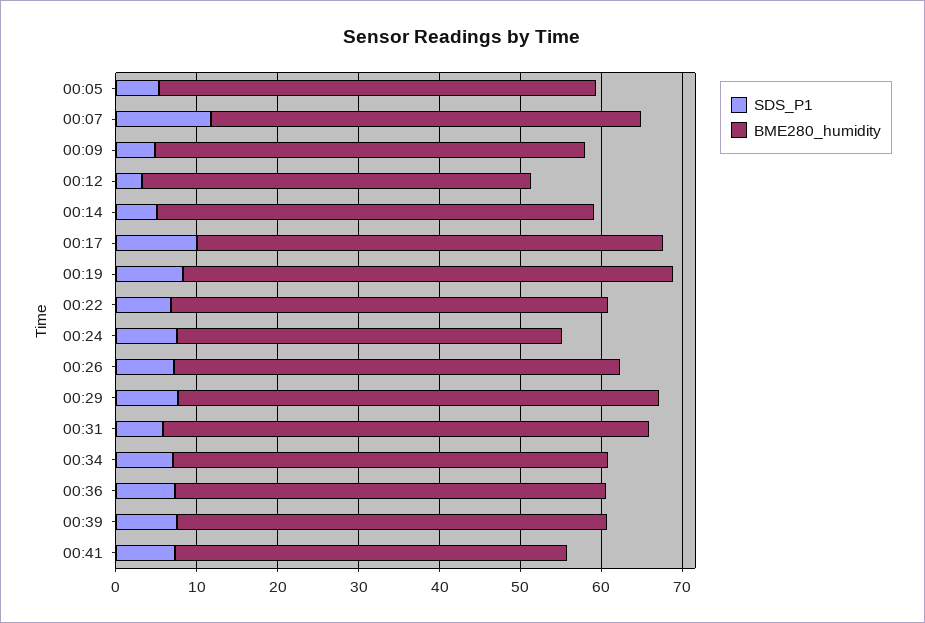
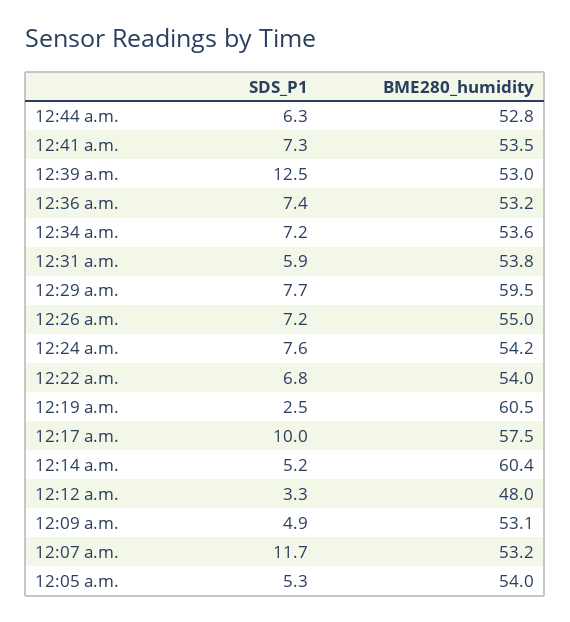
BME280_humidity, 00:14: 54 -> 60.4
SDS_P1, 00:19: 8 -> 2.5
BME280_humidity, 00:24: 48 -> 54.2
BME280_humidity, 00:31: 60 -> 53.8
SDS_P1, 00:39: 8 -> 12.5
BME280_humidity, 00:41: 48 -> 53.5
SDS_P1, 12:44 a.m.: none -> 6.3
BME280_humidity, 12:44 a.m.: none -> 52.8

